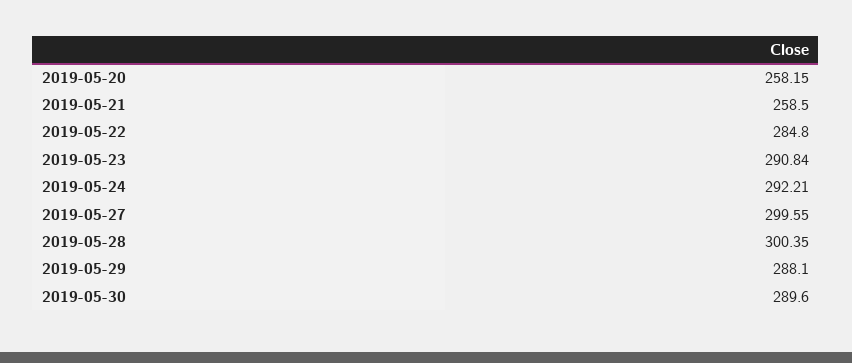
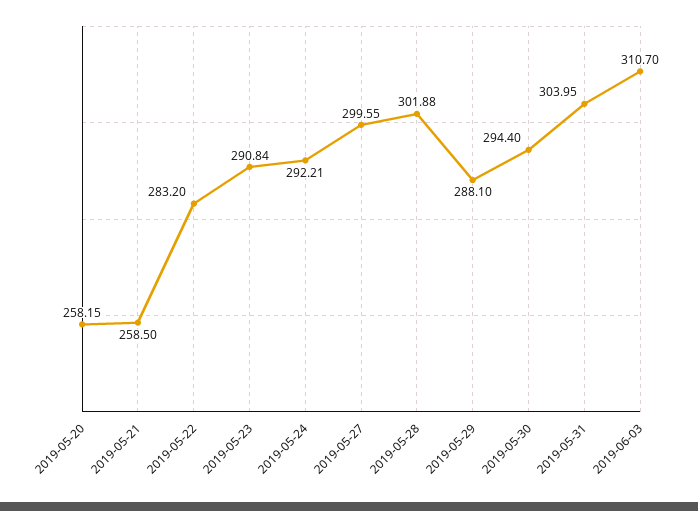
2019-05-22: 284.8 -> 283.2
2019-05-28: 300.35 -> 301.88
2019-05-30: 289.6 -> 294.4
2019-05-31: none -> 303.95
2019-06-03: none -> 310.7

